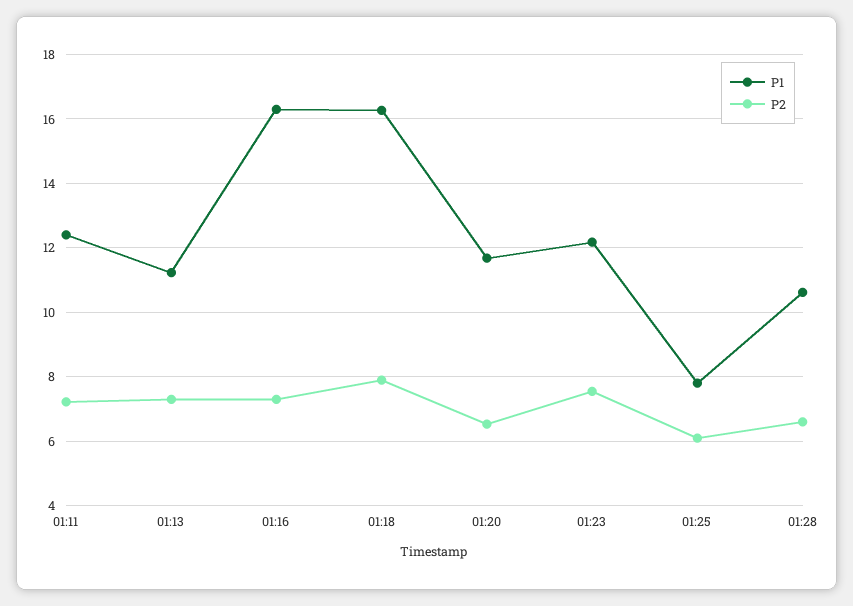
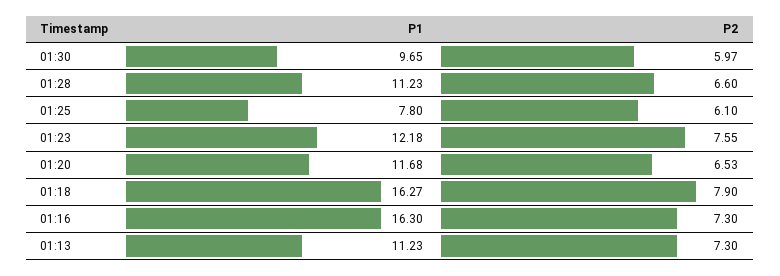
P1, 01:11: 12.4 -> none
P2, 01:11: 7.2 -> none
P1, 01:28: 10.6 -> 11.23
P1, 01:30: none -> 9.65
P2, 01:30: none -> 5.97

